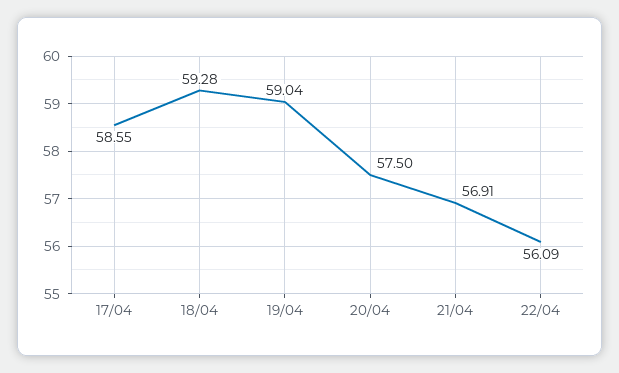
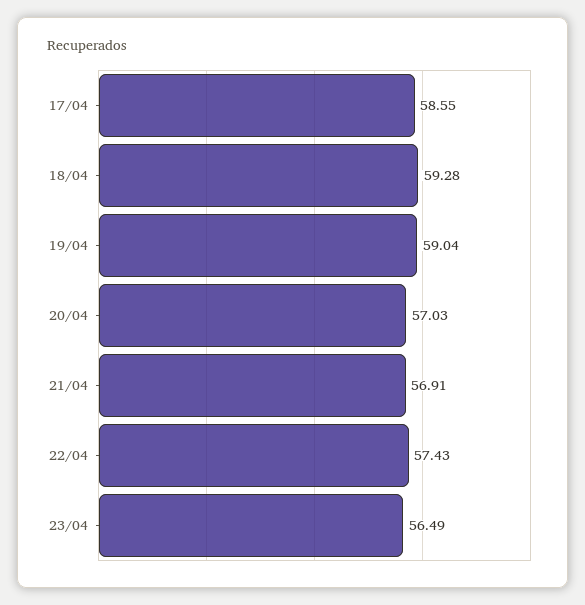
20/04: 57.5 -> 57.03
22/04: 56.09 -> 57.43
23/04: none -> 56.49

